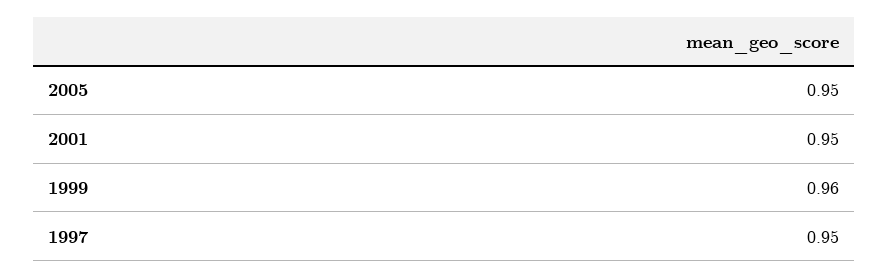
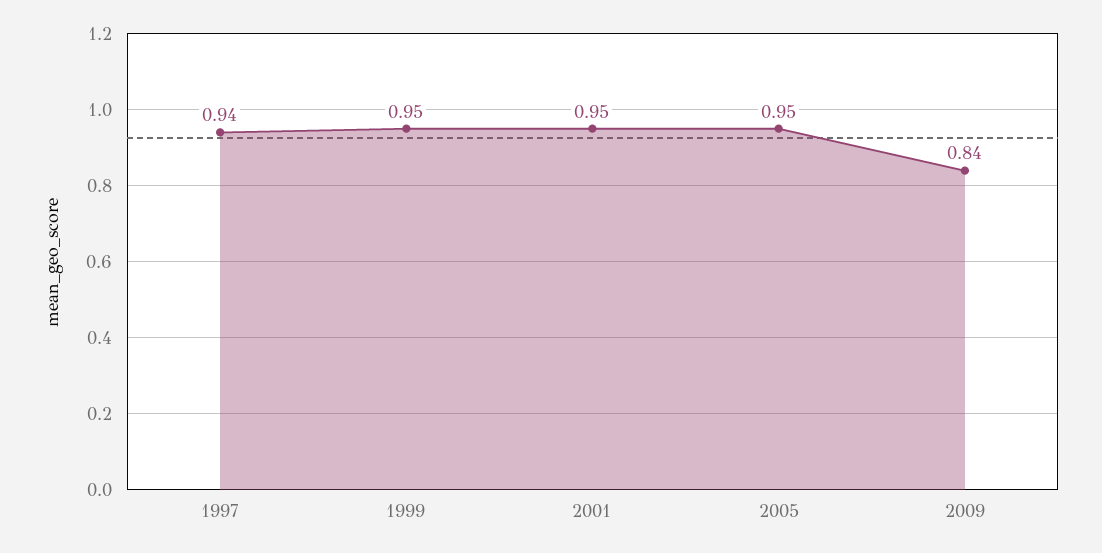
1999: 0.96 -> 0.95
1997: 0.95 -> 0.94
2009: none -> 0.84

